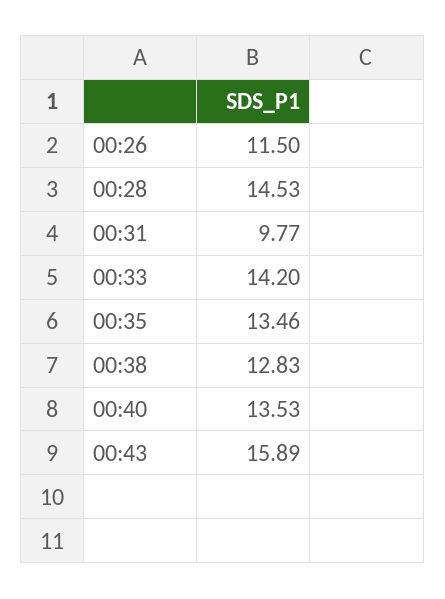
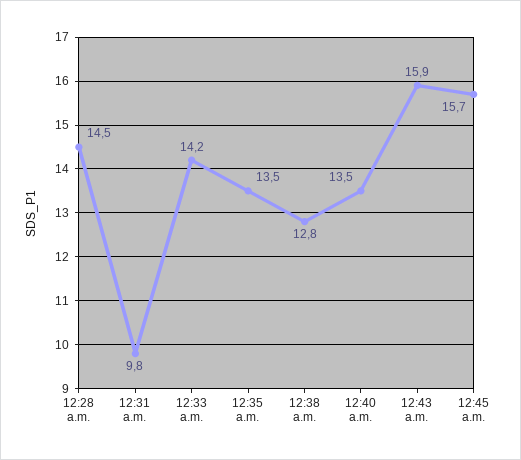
00:26: 11.5 -> none
12:45 a.m.: none -> 15.7

